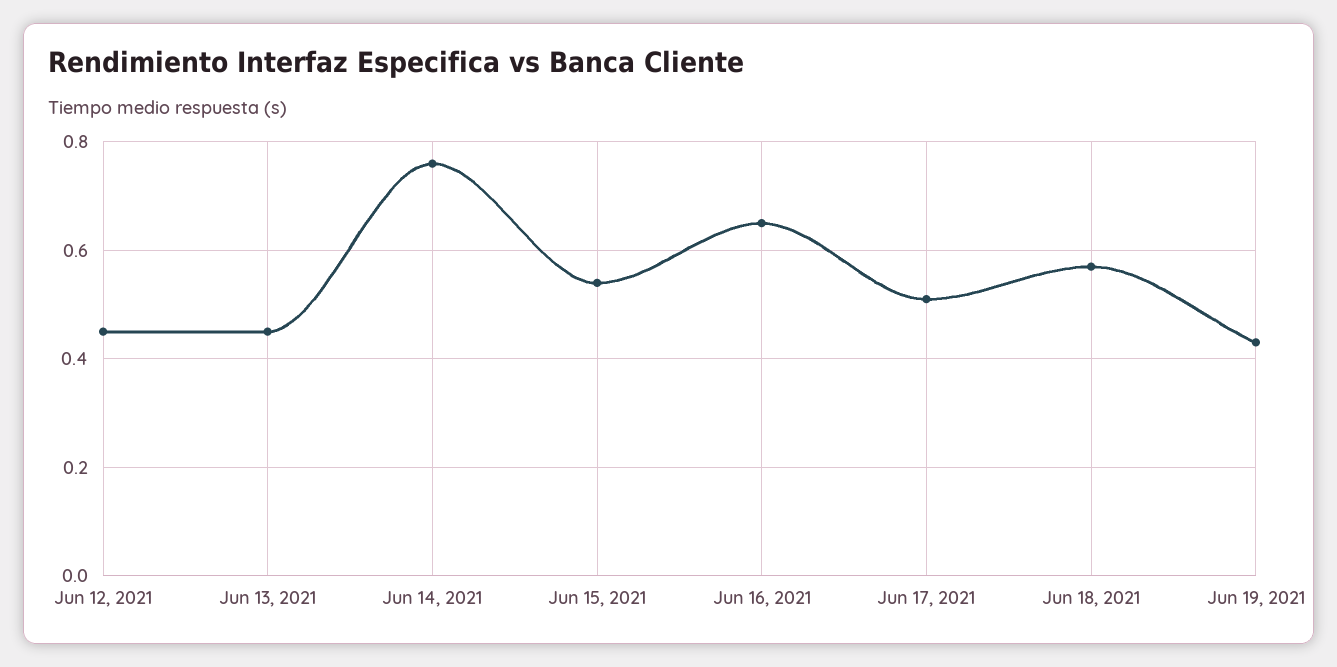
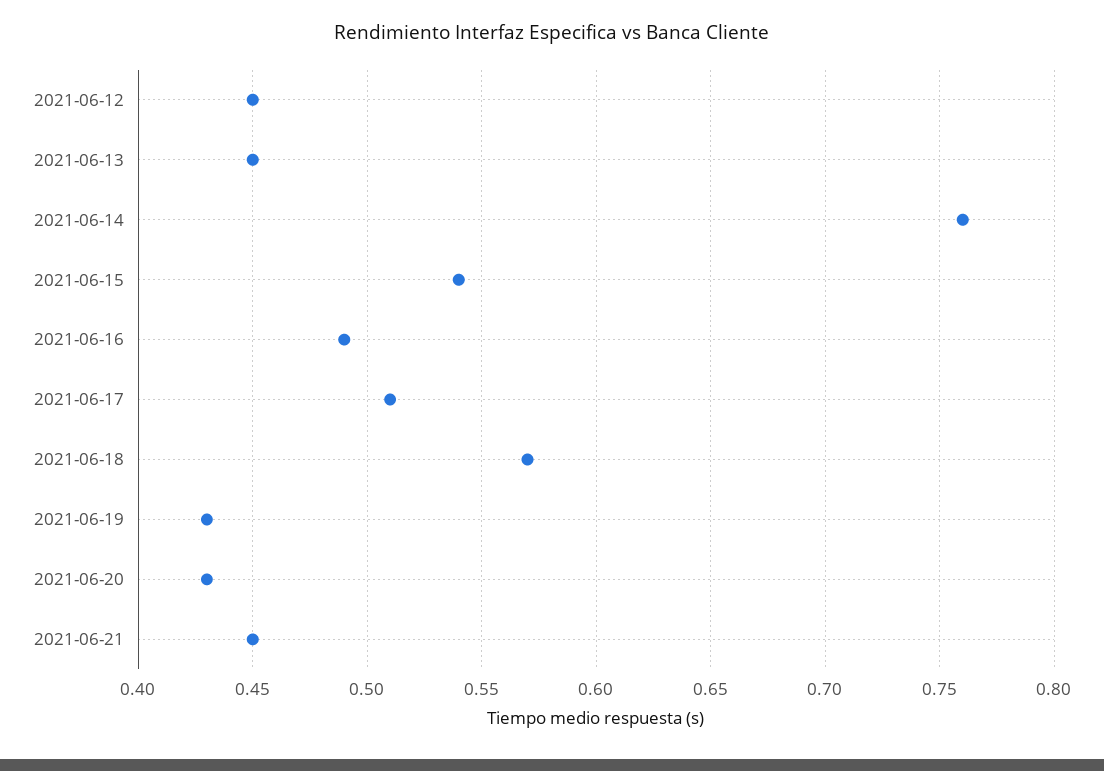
Jun 16, 2021: 0.65 -> 0.49
2021-06-20: none -> 0.43
2021-06-21: none -> 0.45

